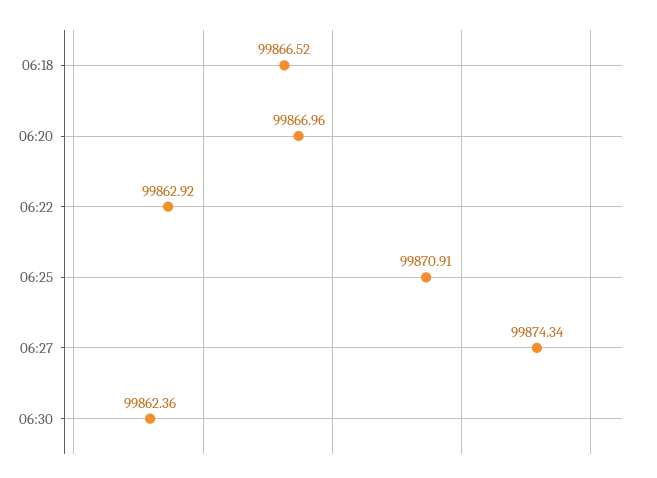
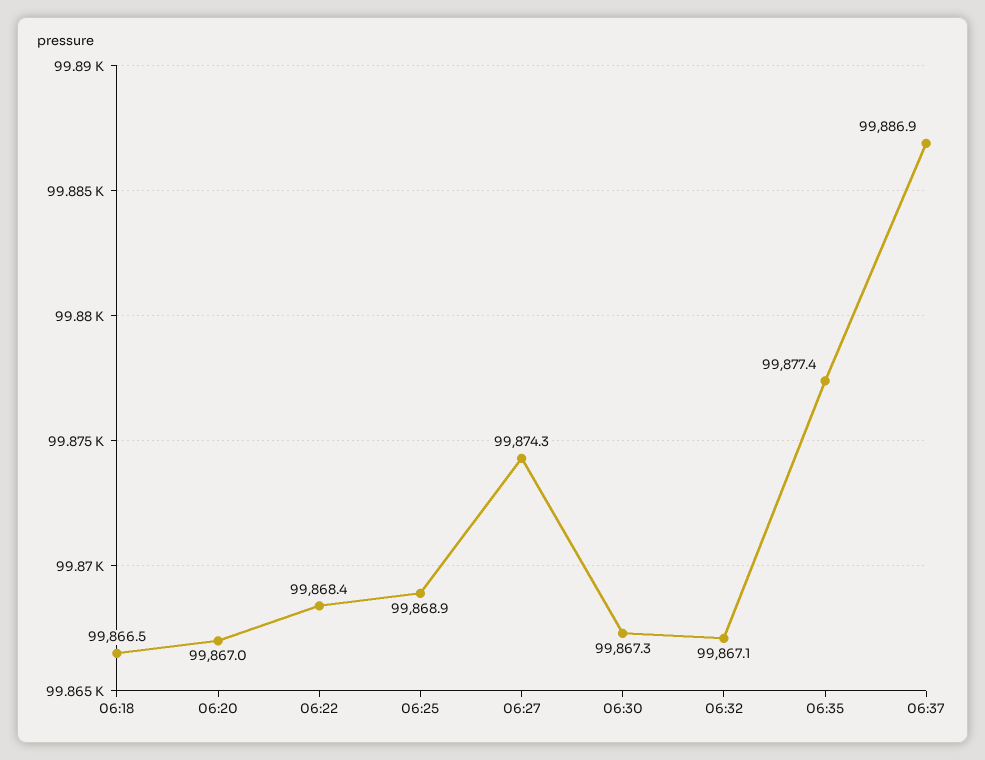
06:22: 99862.92 -> 99868.4
06:25: 99870.91 -> 99868.9
06:30: 99862.36 -> 99867.3
06:32: none -> 99867.1
06:35: none -> 99877.4
06:37: none -> 99886.9

